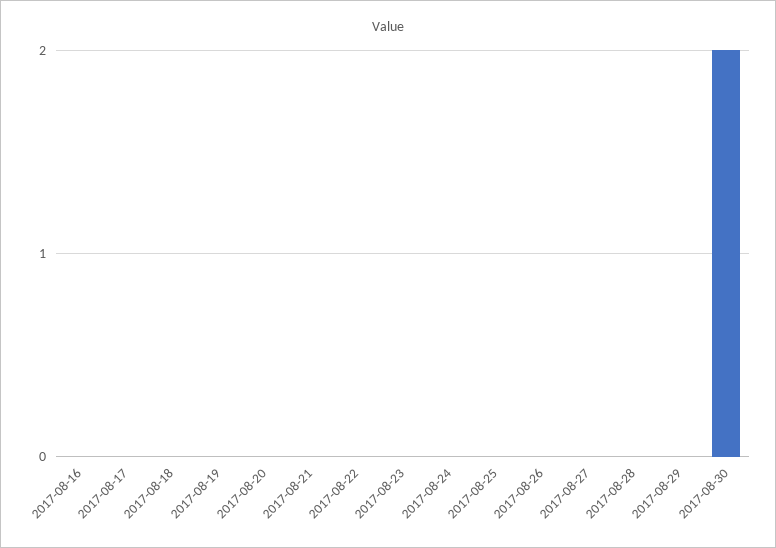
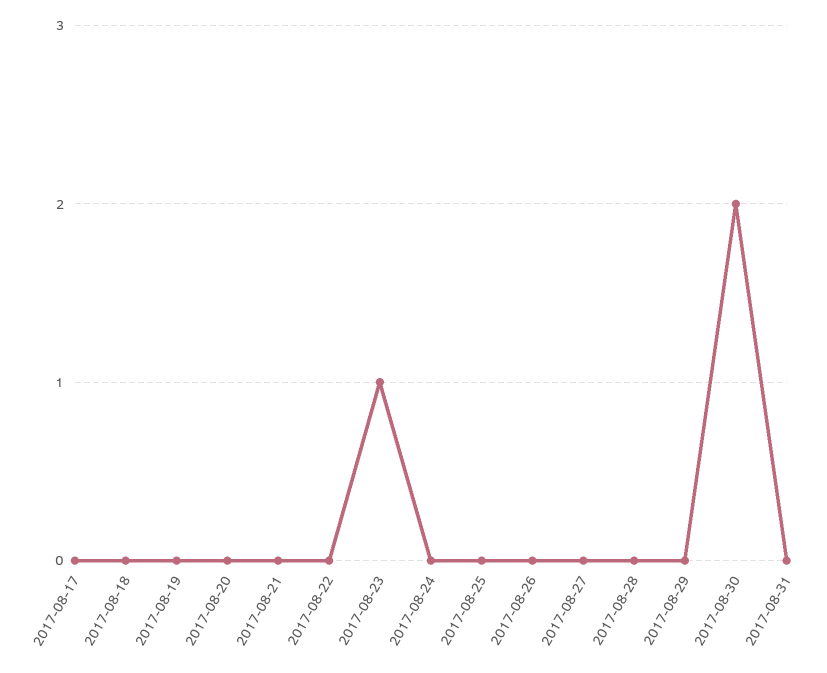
2017-08-16: 0 -> none
2017-08-23: 0 -> 1
2017-08-31: none -> 0

